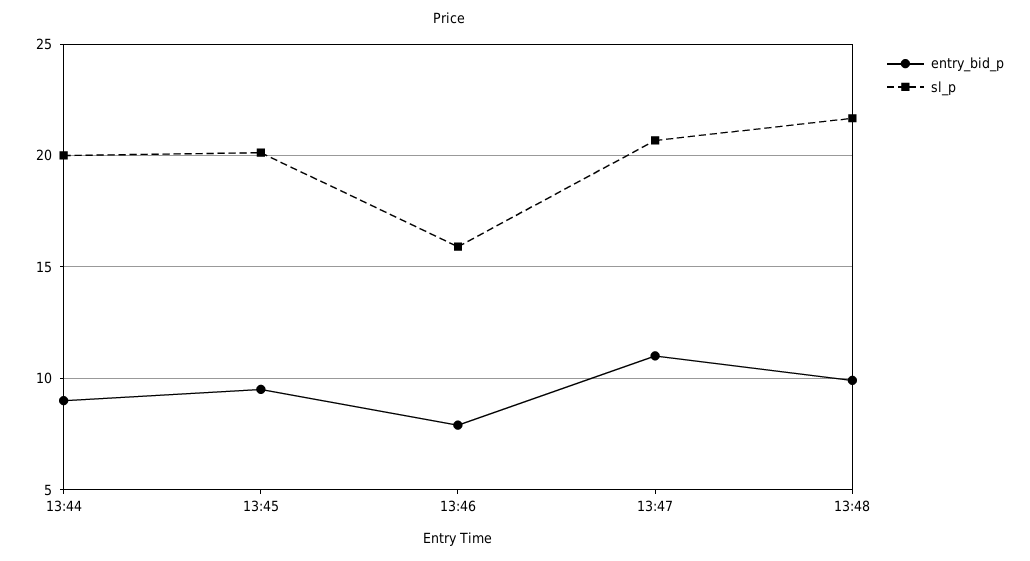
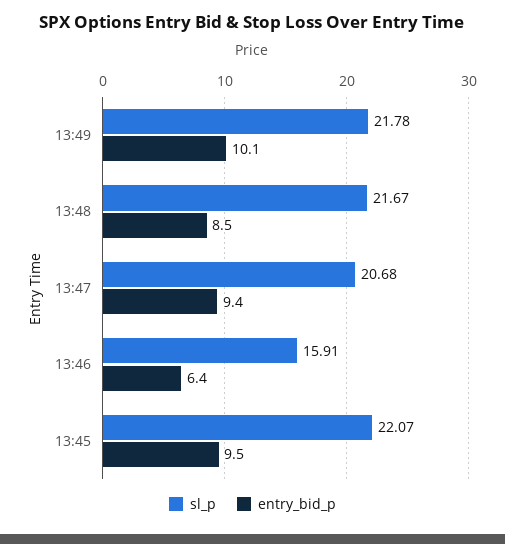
entry_bid_p, 13:44: 9 -> none
sl_p, 13:44: 20 -> none
sl_p, 13:45: 20 -> 22.07
entry_bid_p, 13:46: 8 -> 6.4
entry_bid_p, 13:47: 11 -> 9.4
entry_bid_p, 13:48: 10 -> 8.5
sl_p, 13:49: none -> 21.78
entry_bid_p, 13:49: none -> 10.1

